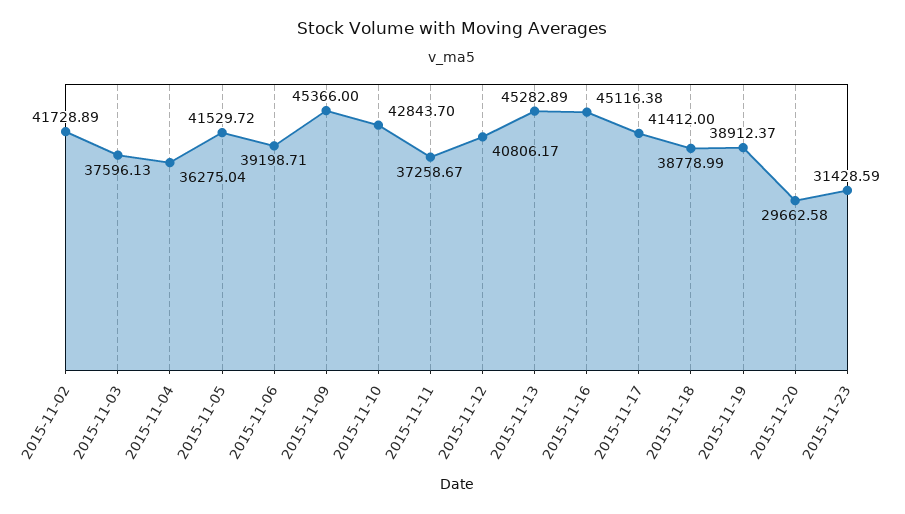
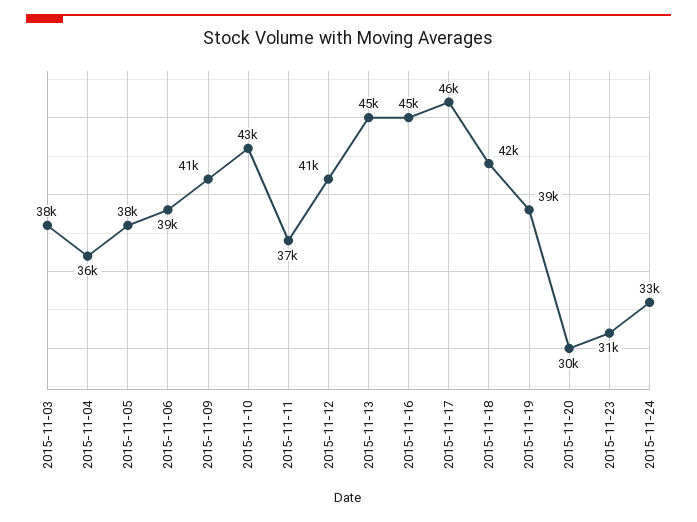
2015-11-02: 41728.89 -> none
2015-11-05: 41529.72 -> 38000
2015-11-09: 45366 -> 41000
2015-11-17: 41412 -> 46000
2015-11-18: 38778.99 -> 42000
2015-11-24: none -> 33000

